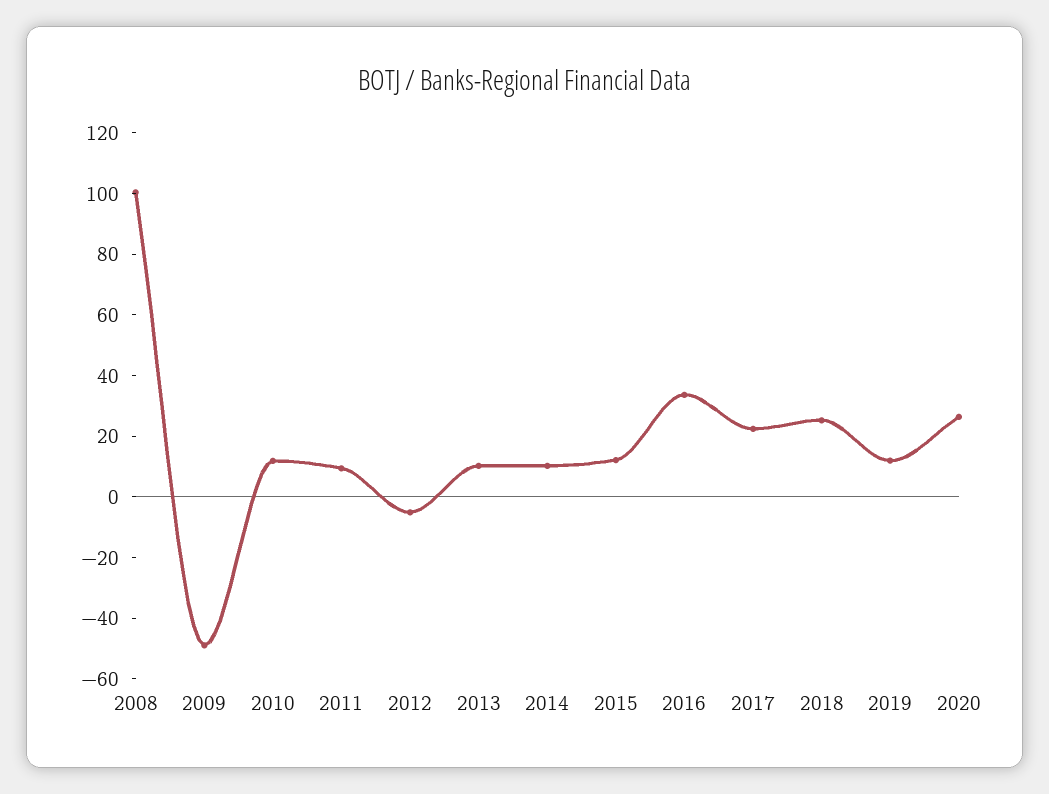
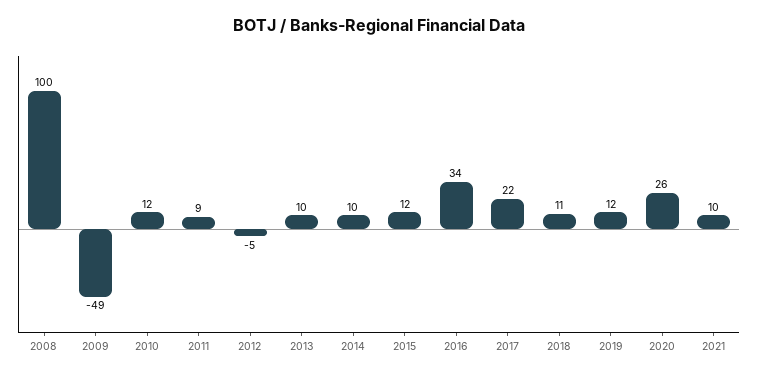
2018: 25 -> 11
2021: none -> 10

